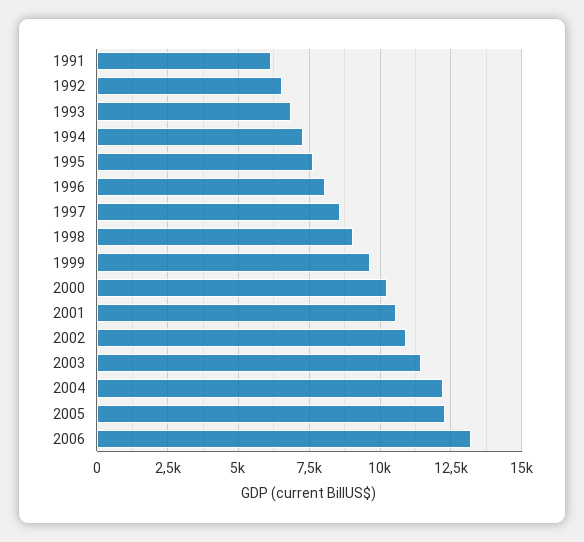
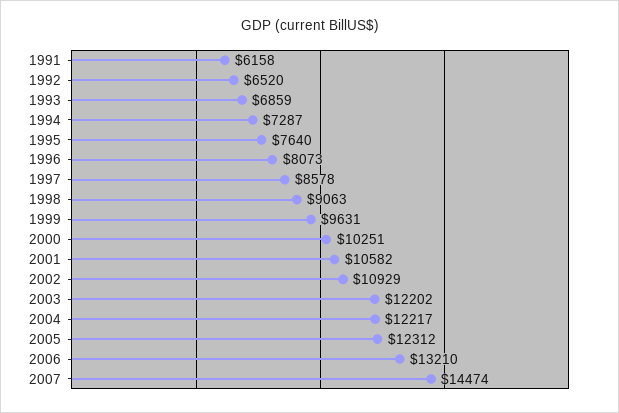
2003: 11500 -> 12202
2007: none -> 14474

